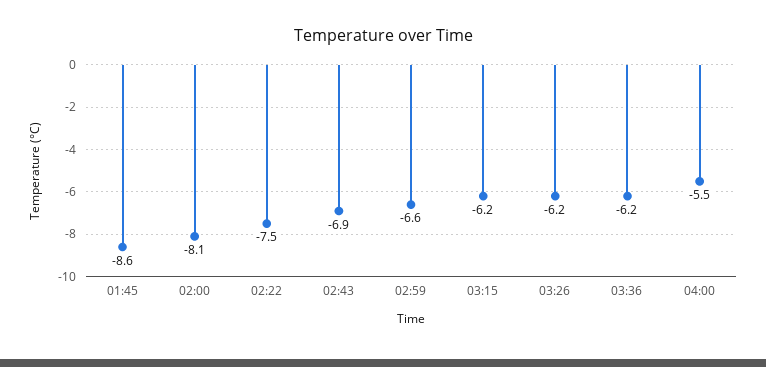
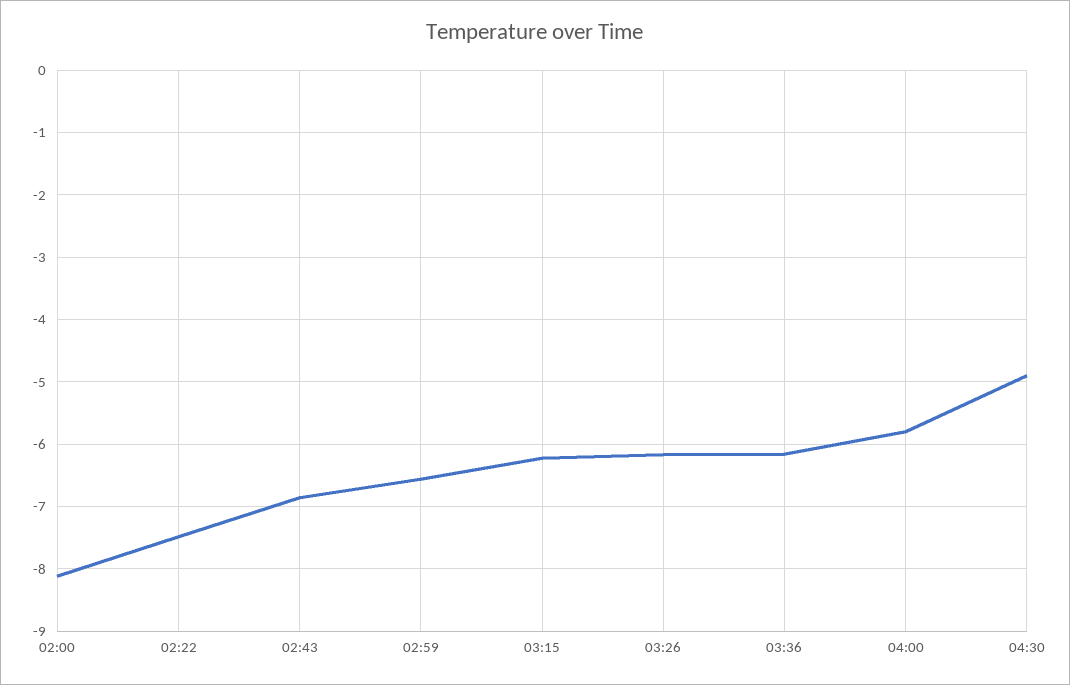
01:45: -8.6 -> none
04:00: -5.5 -> -5.8
04:30: none -> -4.9

